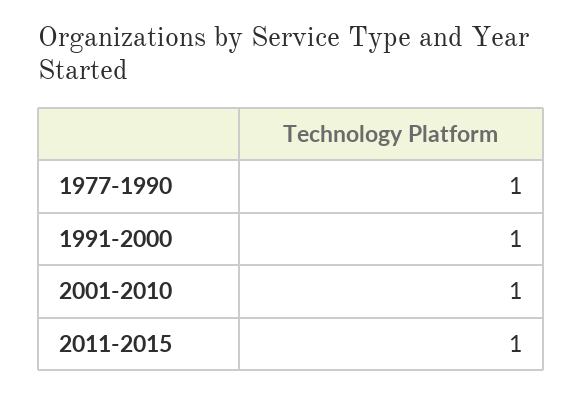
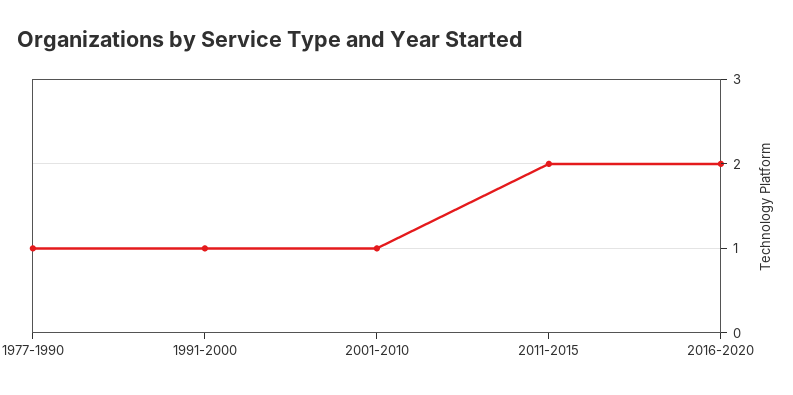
2011-2015: 1 -> 2
2016-2020: none -> 2

